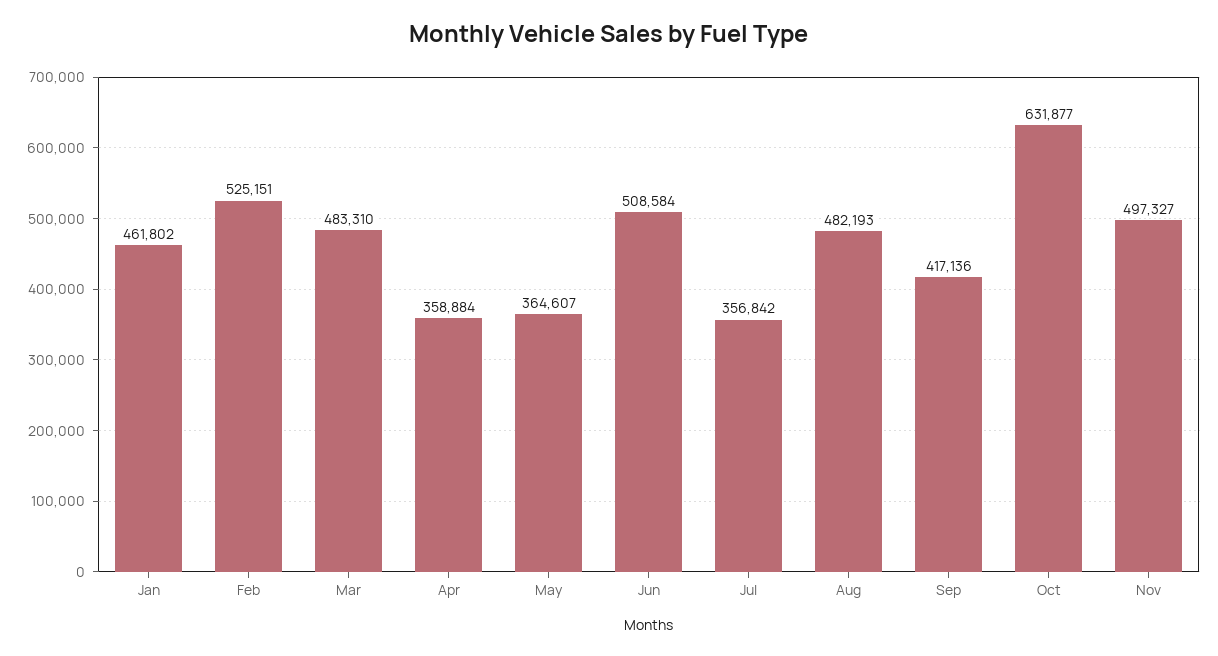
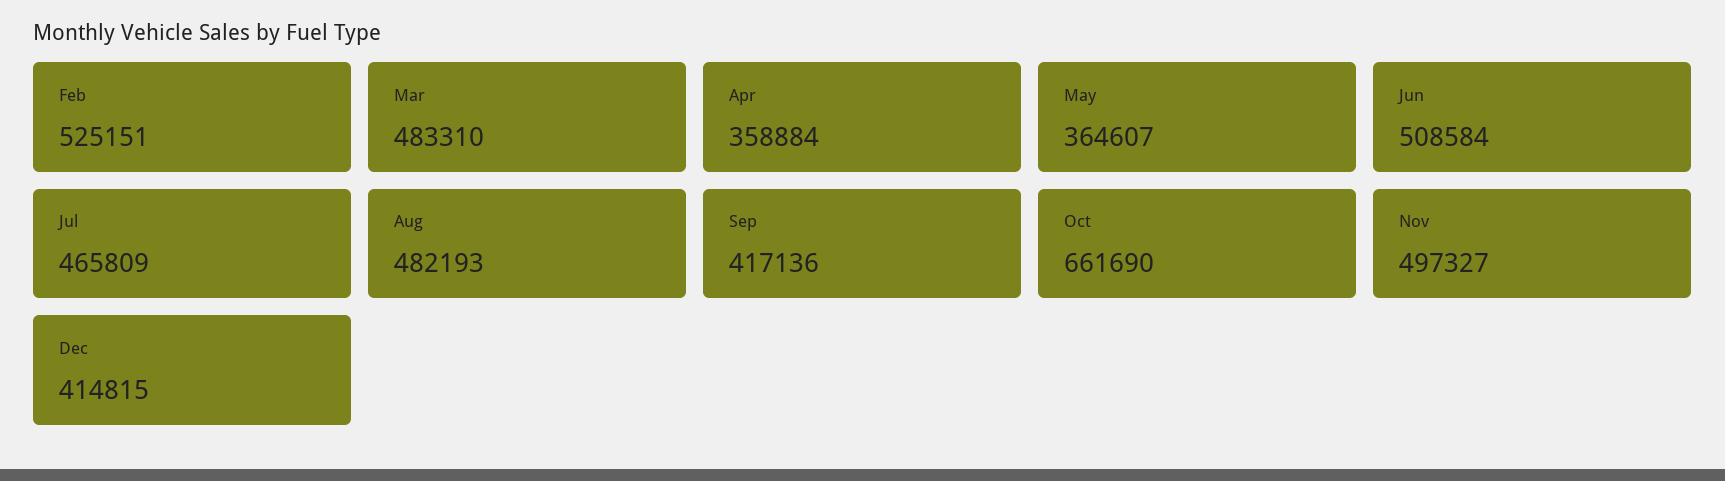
Jan: 461802 -> none
Jul: 356842 -> 465809
Oct: 631877 -> 661690
Dec: none -> 414815

